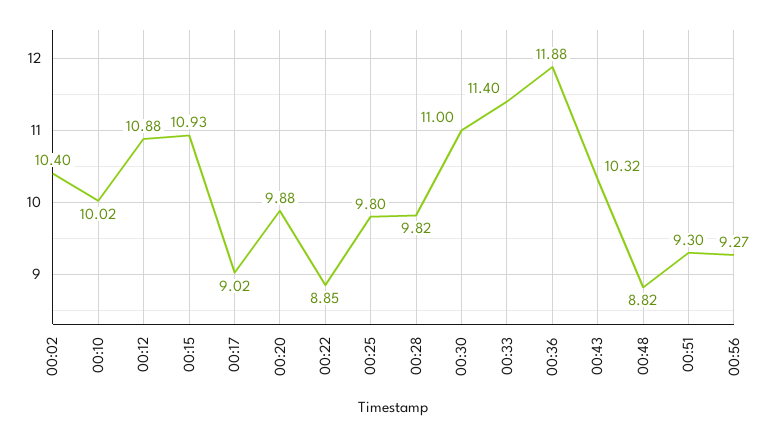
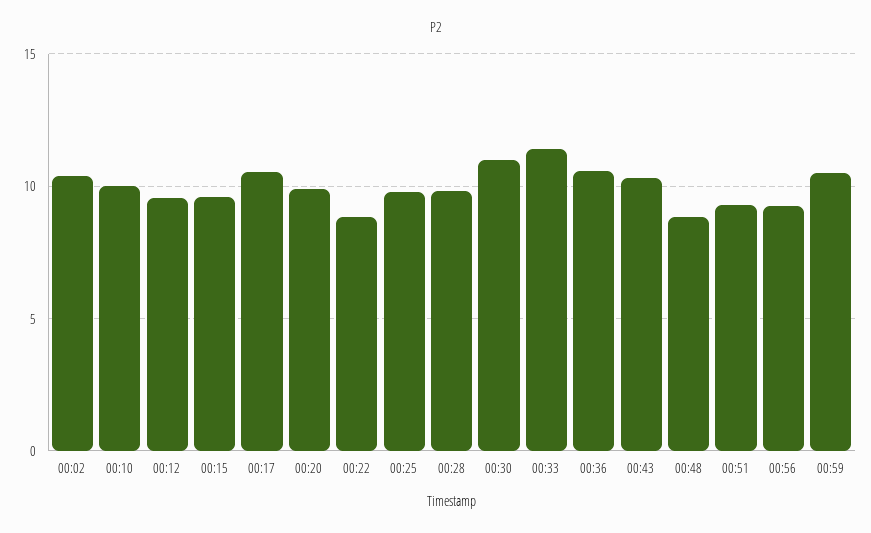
00:12: 10.88 -> 9.5
00:15: 10.93 -> 9.5
00:17: 9.02 -> 10.5
00:36: 11.88 -> 10.5
00:59: none -> 10.5

